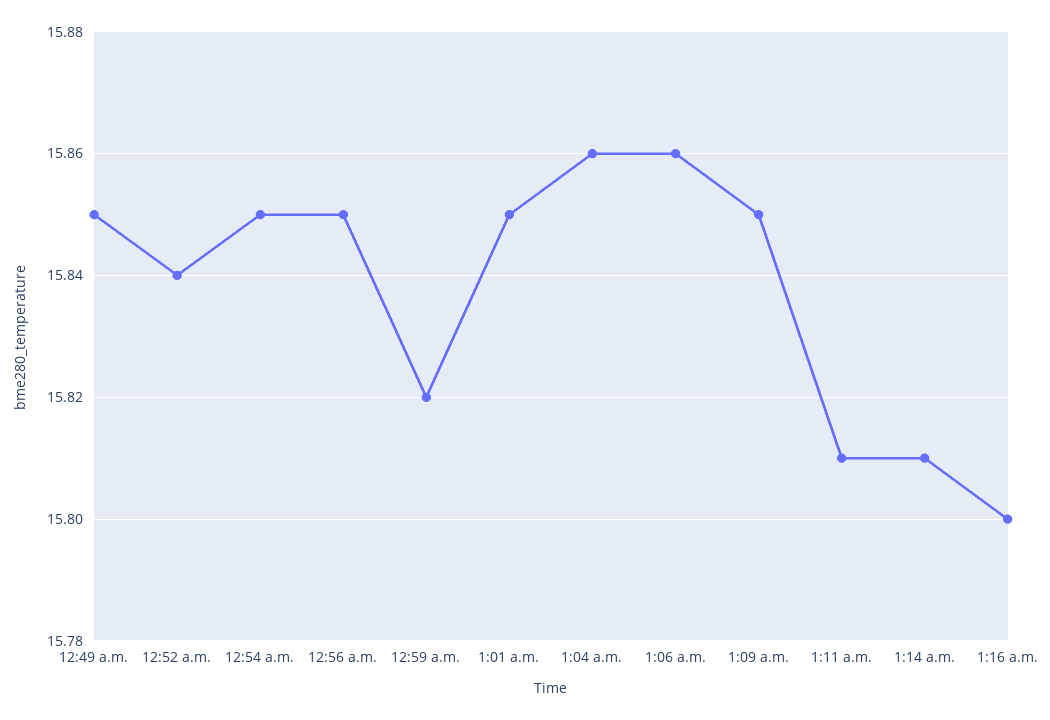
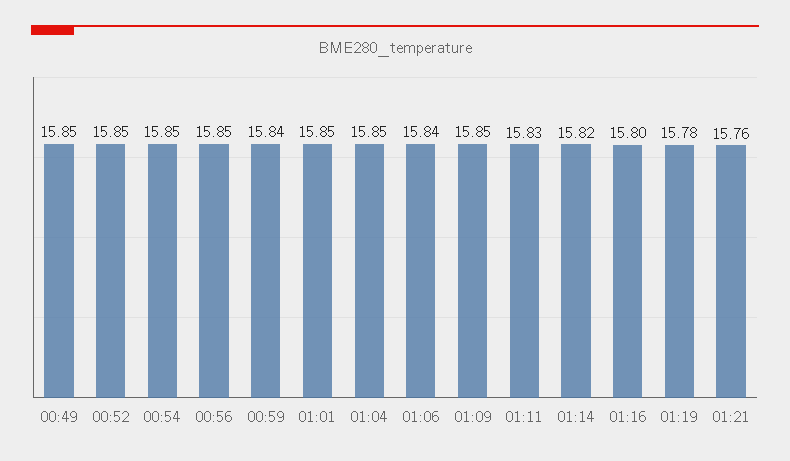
12:52 a.m.: 15.84 -> 15.85
12:59 a.m.: 15.82 -> 15.84
1:04 a.m.: 15.86 -> 15.85
1:06 a.m.: 15.86 -> 15.84
1:11 a.m.: 15.81 -> 15.83
1:14 a.m.: 15.81 -> 15.82
01:19: none -> 15.78
01:21: none -> 15.76

